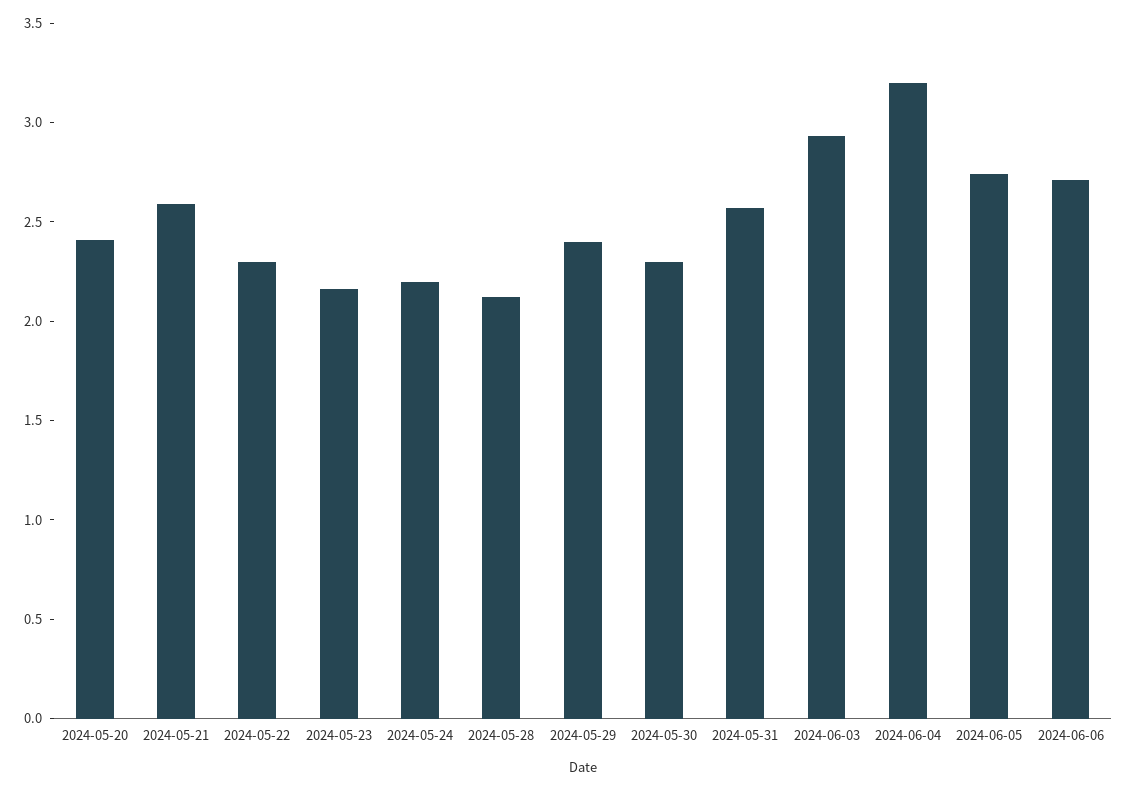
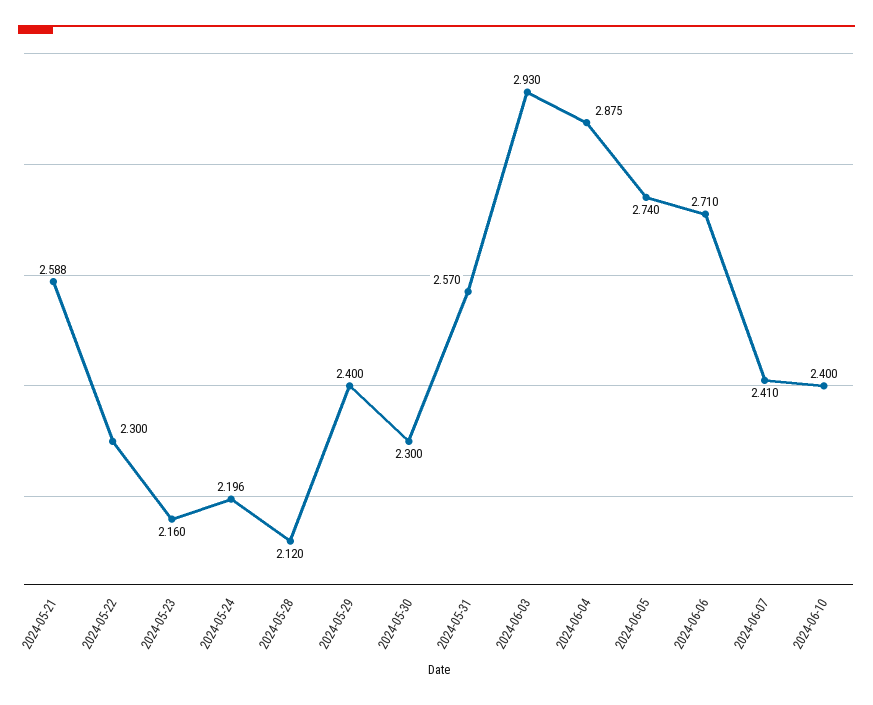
2024-05-20: 2.4 -> none
2024-06-04: 3.2 -> 2.875
2024-06-07: none -> 2.41
2024-06-10: none -> 2.4

